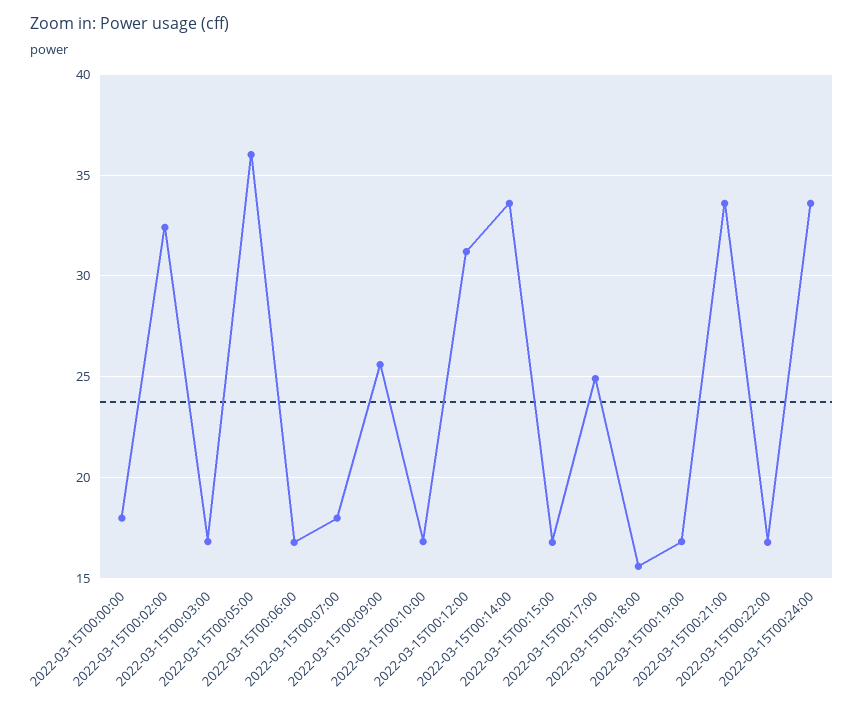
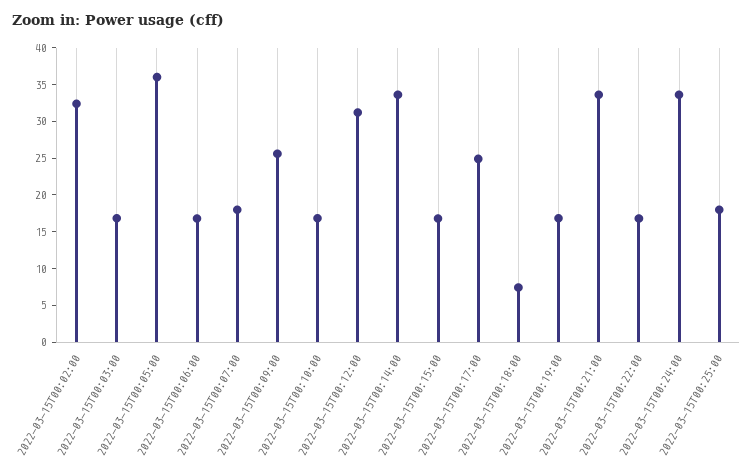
2022-03-15T00:00:00: 18 -> none
2022-03-15T00:18:00: 15.5 -> 7.5
2022-03-15T00:25:00: none -> 17.5

